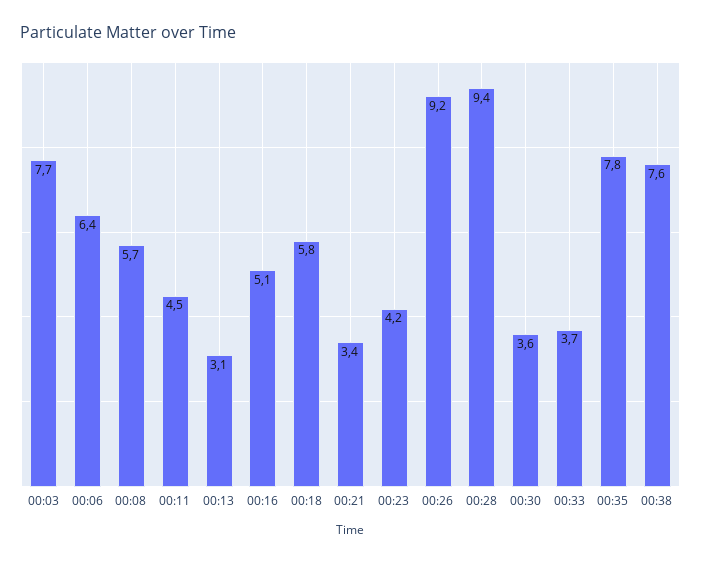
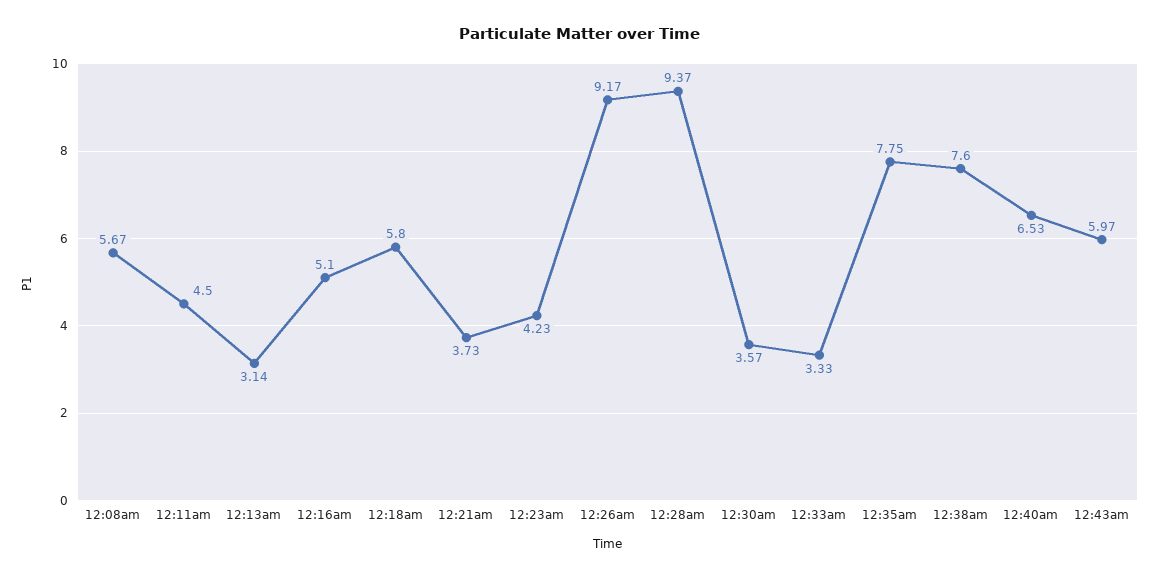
00:03: 7.7 -> none
00:06: 6.4 -> none
00:21: 3.4 -> 3.73
00:33: 3.7 -> 3.33
12:40am: none -> 6.53
12:43am: none -> 5.97

